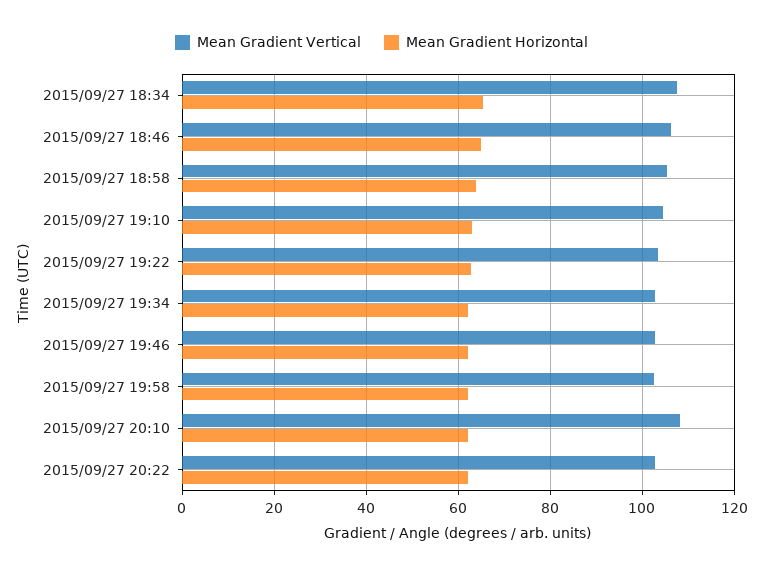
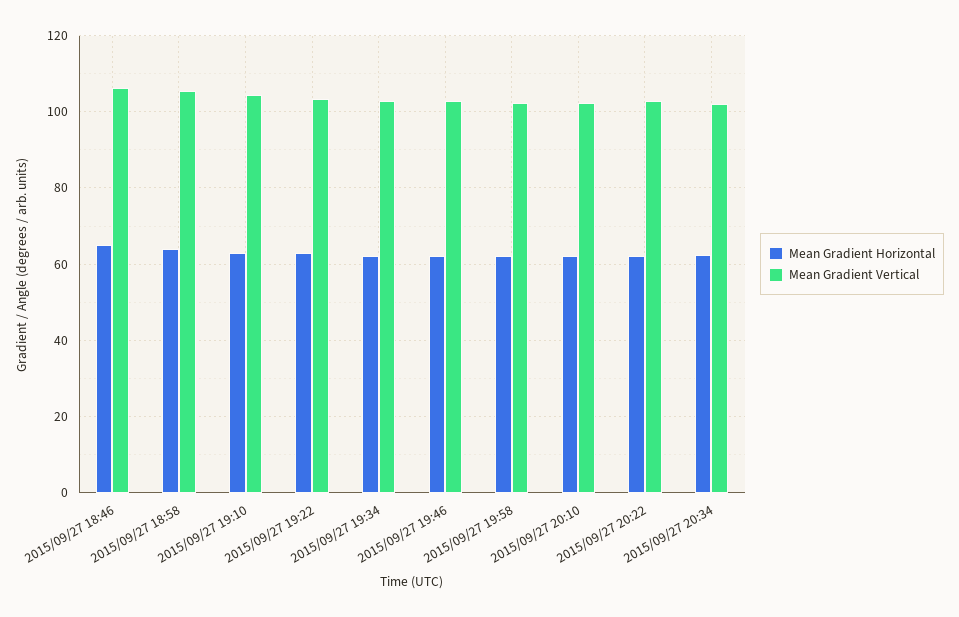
Mean Gradient Vertical, 2015/09/27 18:34: 108 -> none
Mean Gradient Horizontal, 2015/09/27 18:34: 66 -> none
Mean Gradient Vertical, 2015/09/27 20:10: 108 -> 102
Mean Gradient Horizontal, 2015/09/27 20:34: none -> 62
Mean Gradient Vertical, 2015/09/27 20:34: none -> 102

